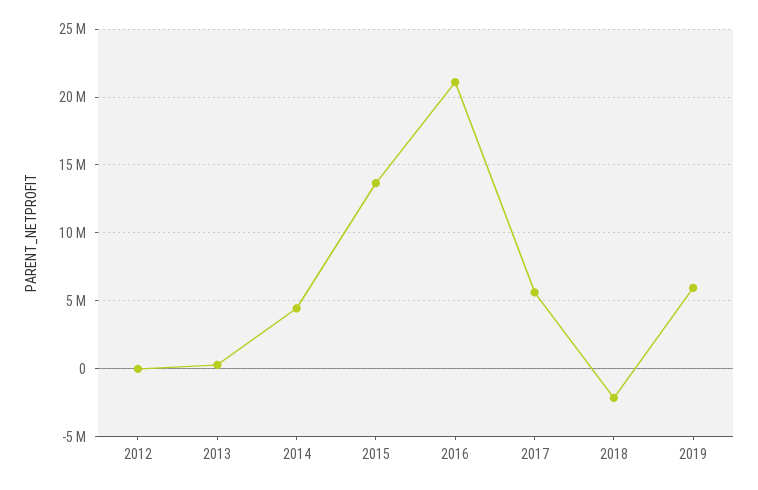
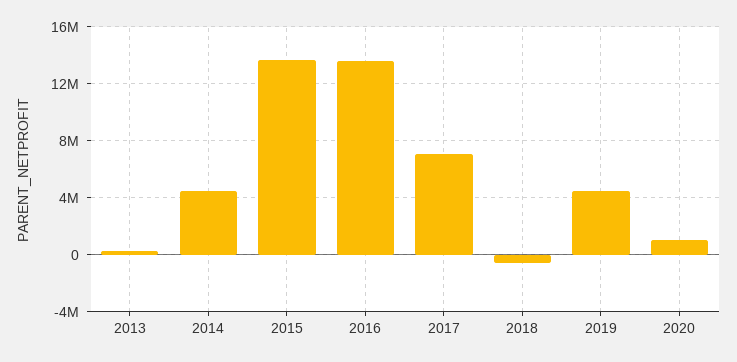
2012: 0 -> none
2016: 21000000 -> 13500000
2017: 5500000 -> 7000000
2018: -2000000 -> -500000
2019: 6000000 -> 4500000
2020: none -> 1000000

